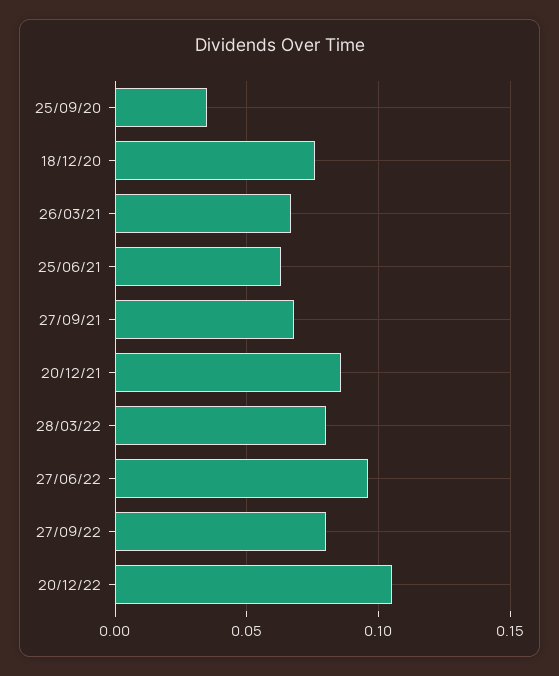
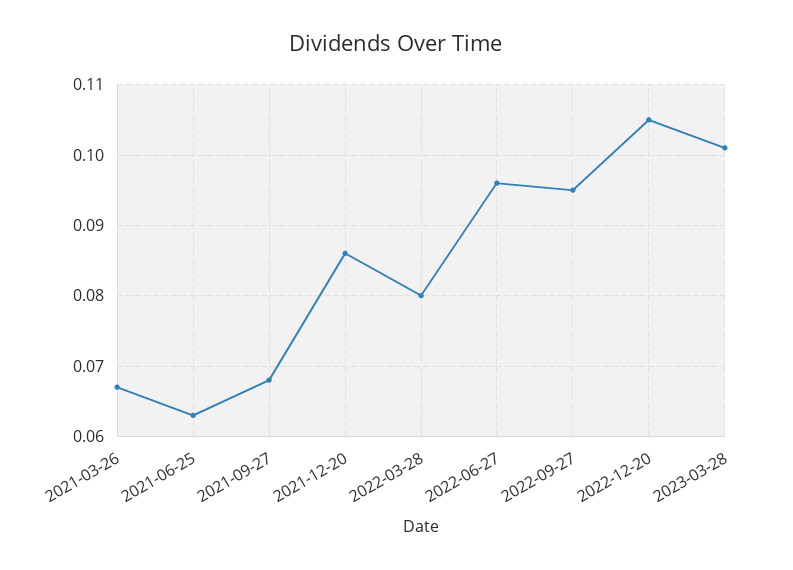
25/09/20: 0.035 -> none
18/12/20: 0.075 -> none
27/09/22: 0.08 -> 0.095
2023-03-28: none -> 0.101

